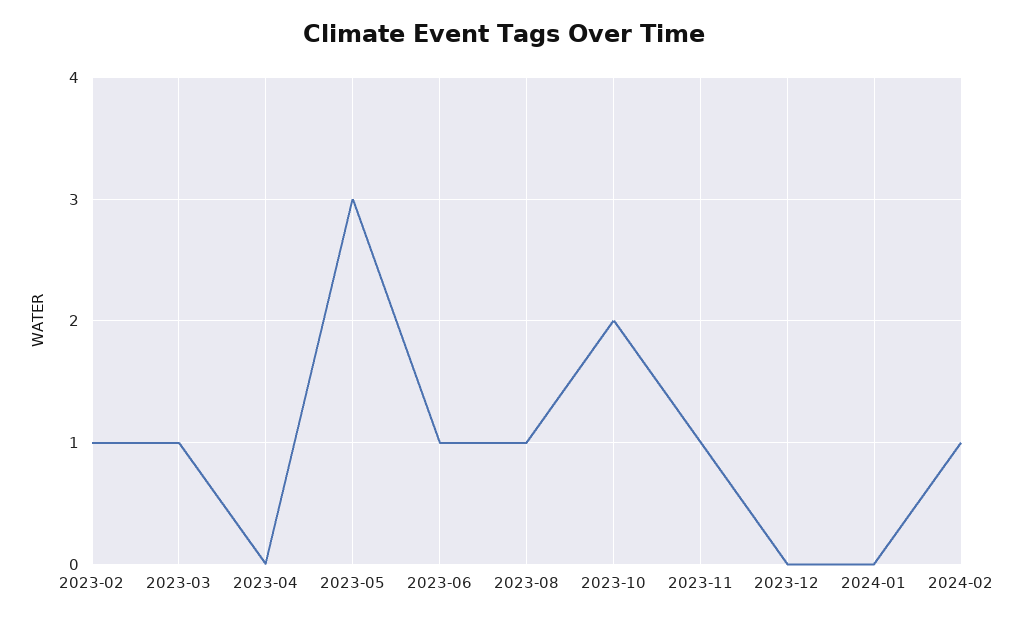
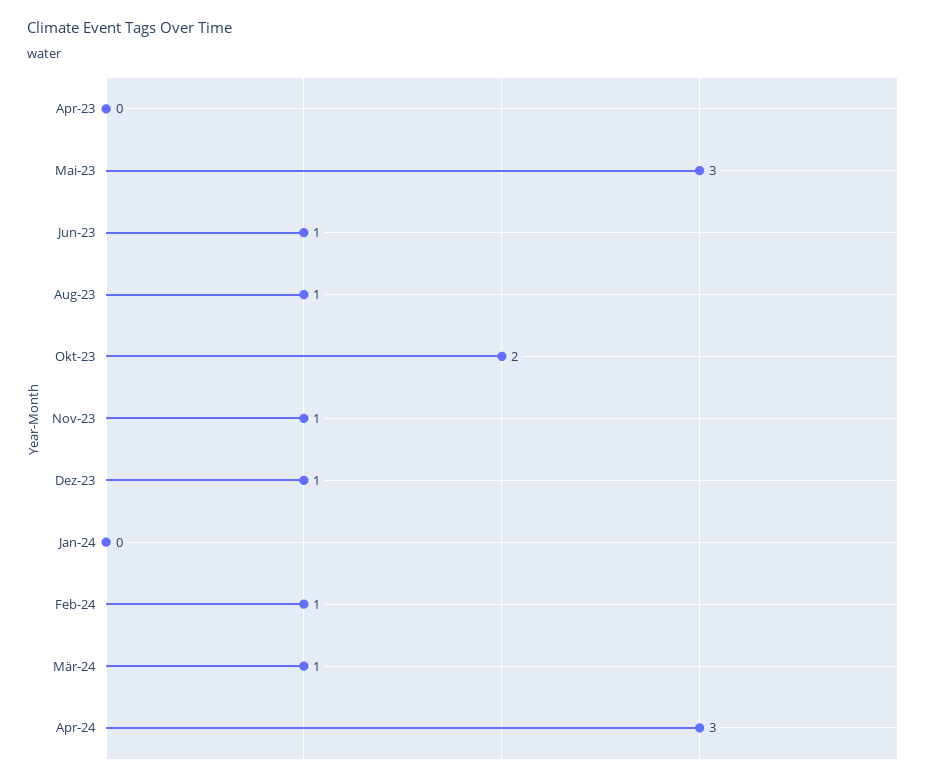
2023-02: 1 -> none
2023-03: 1 -> none
2023-12: 0 -> 1
Mär-24: none -> 1
Apr-24: none -> 3

